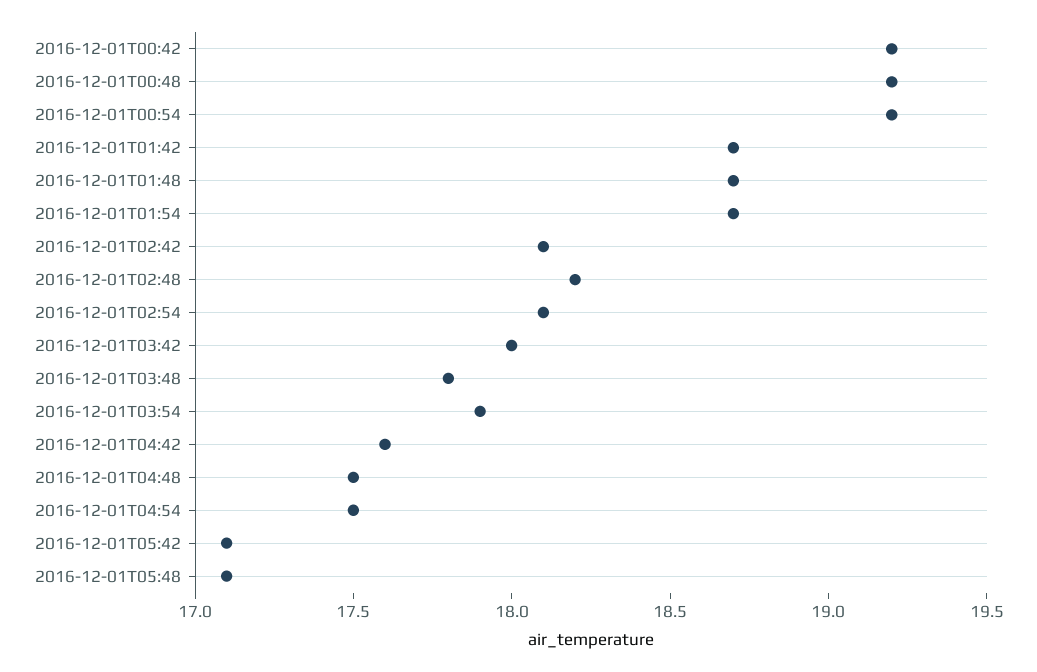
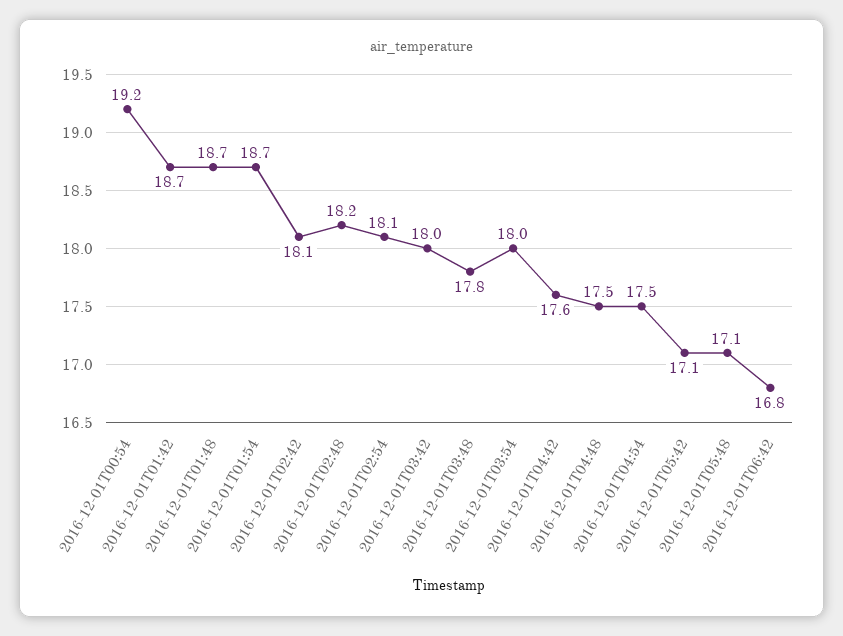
2016-12-01T00:42: 19.2 -> none
2016-12-01T00:48: 19.2 -> none
2016-12-01T03:54: 17.9 -> 18
2016-12-01T06:42: none -> 16.8

